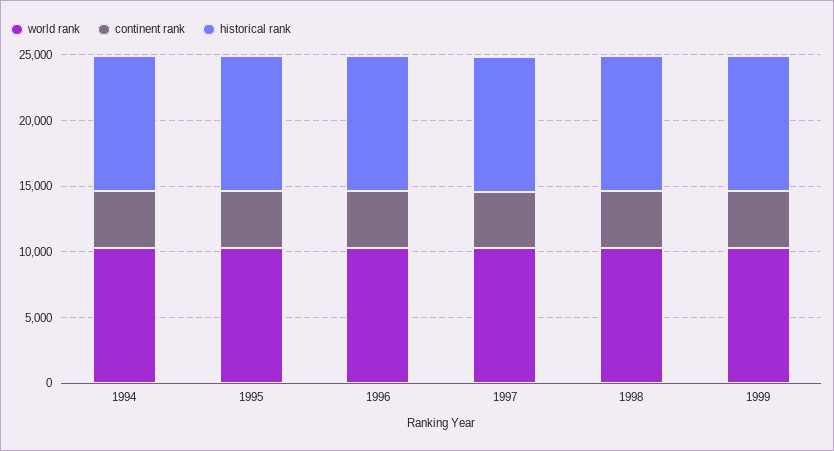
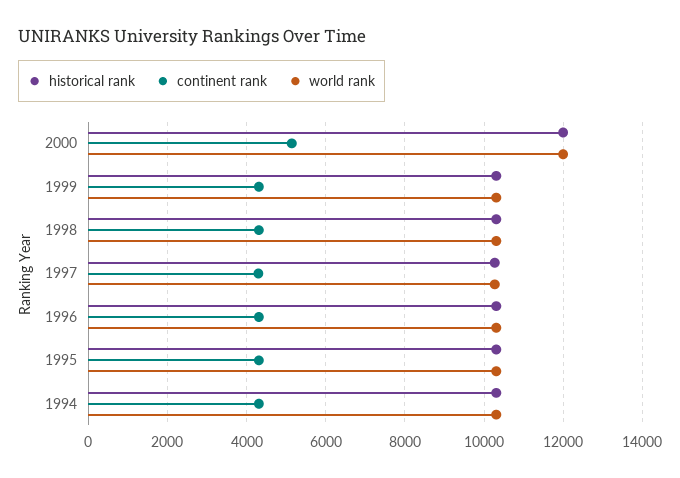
historical rank, 2000: none -> 12000
continent rank, 2000: none -> 5200
world rank, 2000: none -> 12000

